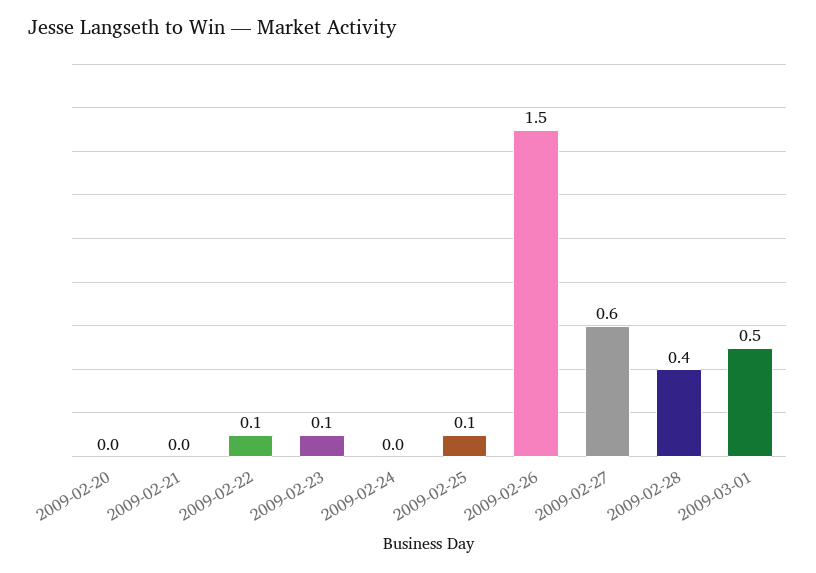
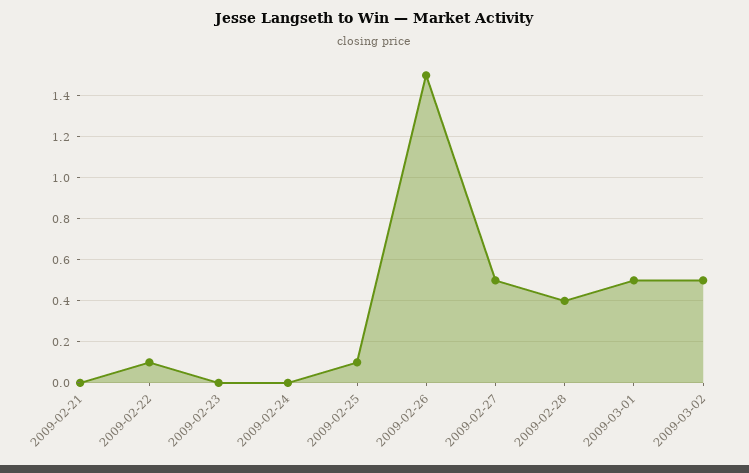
2009-02-20: 0 -> none
2009-02-23: 0.1 -> 0
2009-02-27: 0.6 -> 0.5
2009-03-02: none -> 0.5

